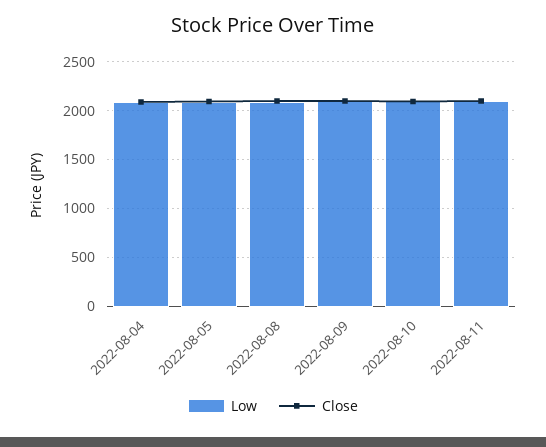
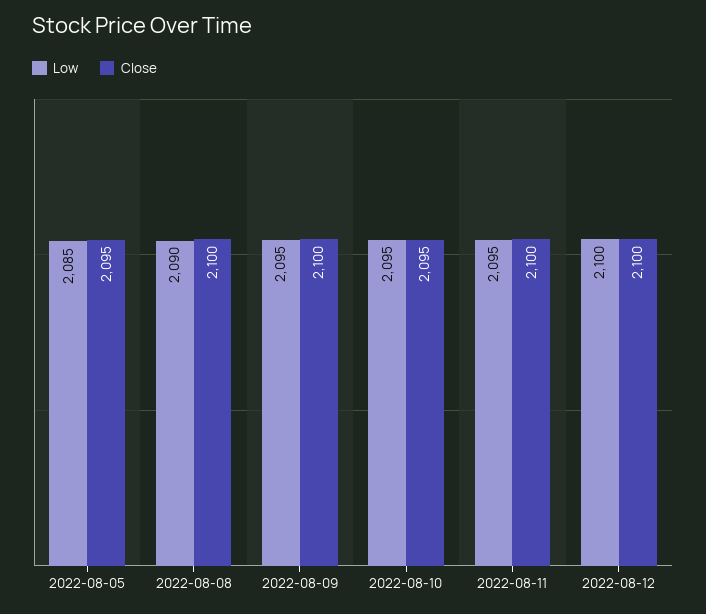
Low, 2022-08-04: 2100 -> none
Close, 2022-08-04: 2100 -> none
Low, 2022-08-12: none -> 2100
Close, 2022-08-12: none -> 2100

